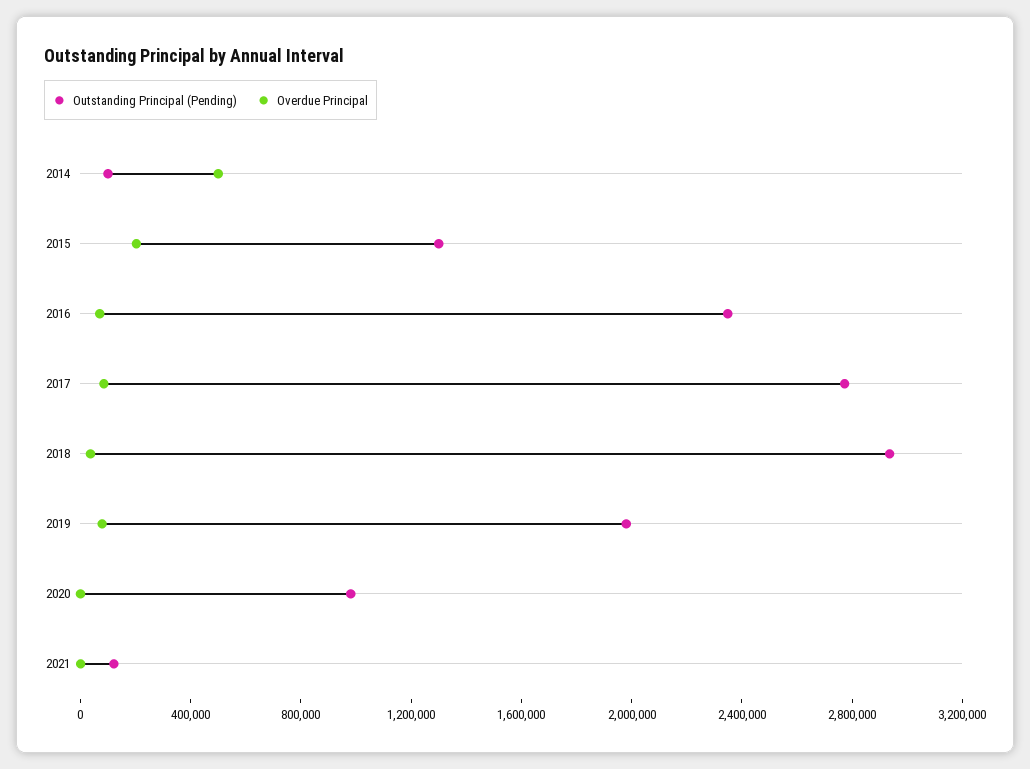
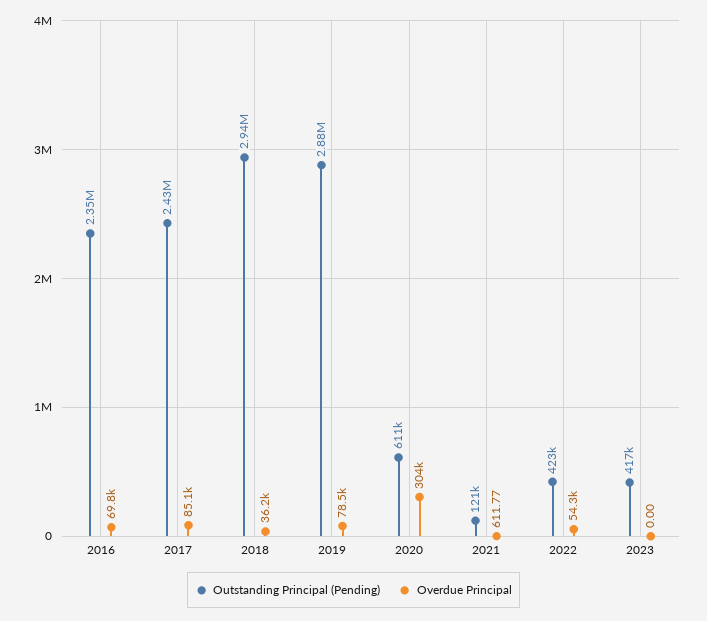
Outstanding Principal (Pending), 2014: 100000 -> none
Overdue Principal, 2014: 500000 -> none
Outstanding Principal (Pending), 2015: 1300000 -> none
Overdue Principal, 2015: 200000 -> none
Outstanding Principal (Pending), 2017: 2800000 -> 2430000
Outstanding Principal (Pending), 2019: 2000000 -> 2880000
Outstanding Principal (Pending), 2020: 1000000 -> 611000
Overdue Principal, 2020: 0 -> 304000
Outstanding Principal (Pending), 2022: none -> 423000
Overdue Principal, 2022: none -> 54300
Outstanding Principal (Pending), 2023: none -> 417000
Overdue Principal, 2023: none -> 0

